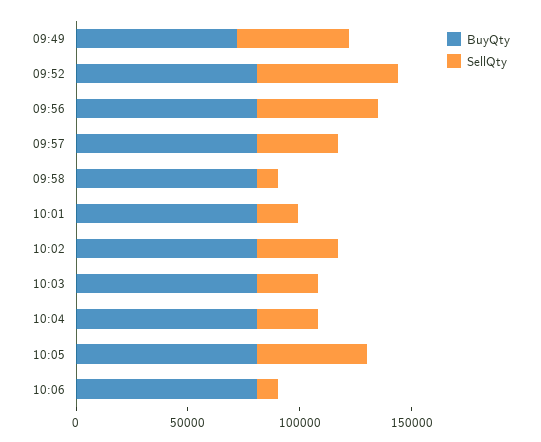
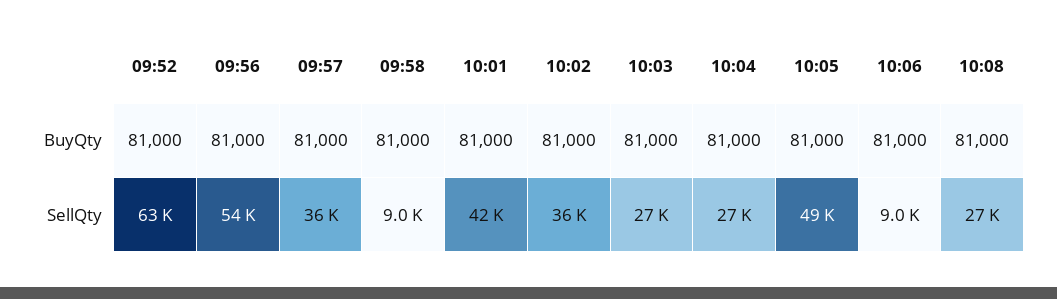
BuyQty, 09:49: 70000 -> none
SellQty, 09:49: 50000 -> none
SellQty, 10:01: 20000 -> 42000
BuyQty, 10:08: none -> 81000
SellQty, 10:08: none -> 27000

